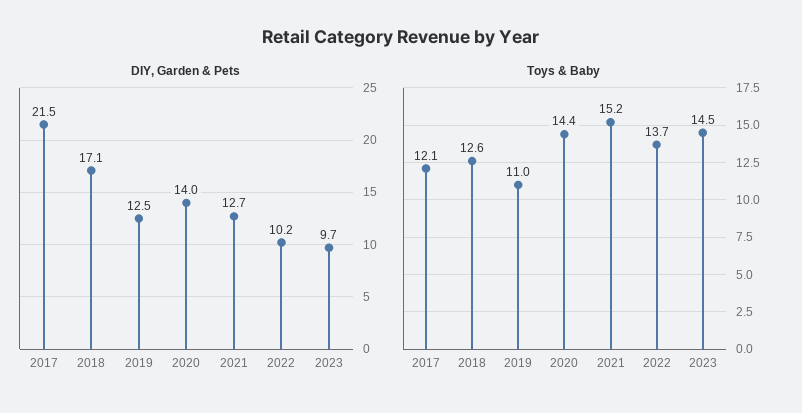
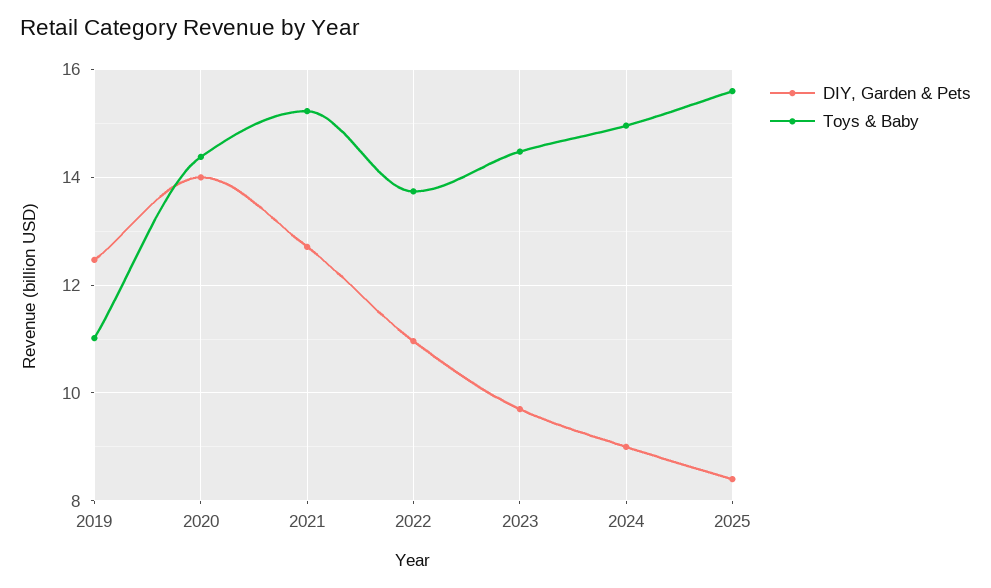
DIY, Garden & Pets, 2017: 21.5 -> none
DIY, Garden & Pets, 2018: 17.1 -> none
DIY, Garden & Pets, 2022: 10.2 -> 11
Toys & Baby, 2017: 12.1 -> none
Toys & Baby, 2018: 12.6 -> none
DIY, Garden & Pets, 2024: none -> 9
Toys & Baby, 2024: none -> 15
DIY, Garden & Pets, 2025: none -> 8.4
Toys & Baby, 2025: none -> 15.6

